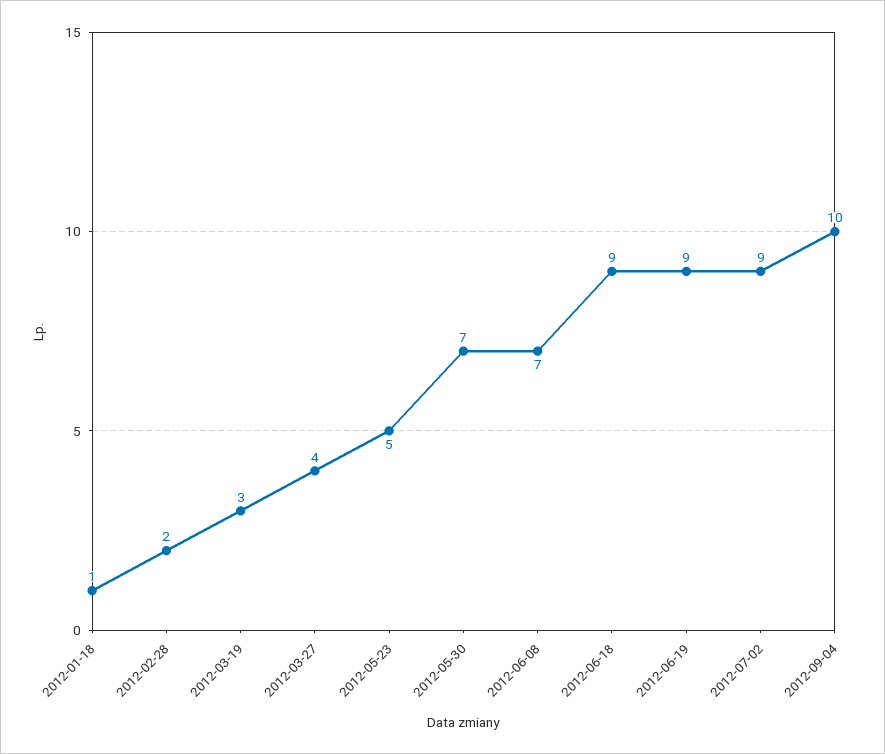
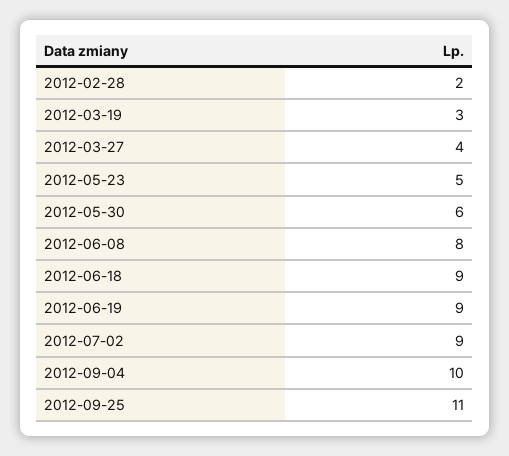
2012-01-18: 1 -> none
2012-05-30: 7 -> 6
2012-06-08: 7 -> 8
2012-09-25: none -> 11

